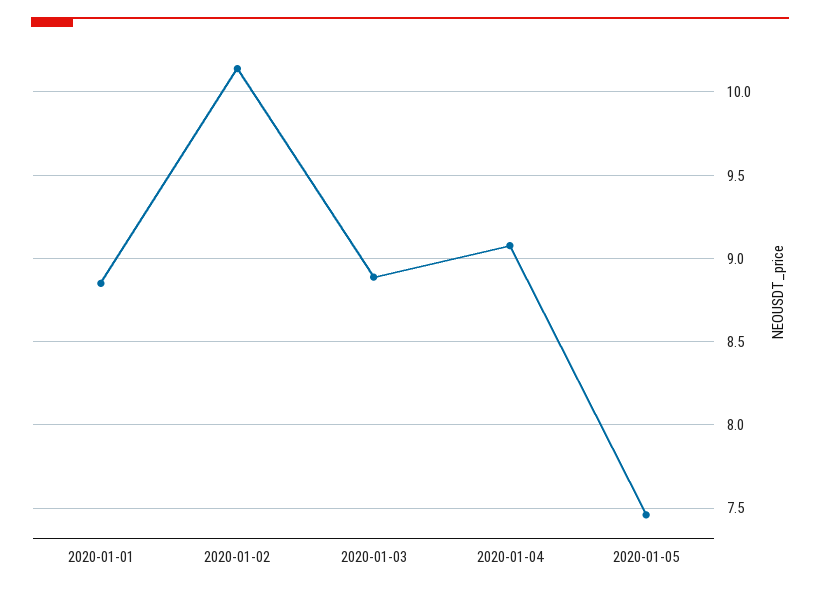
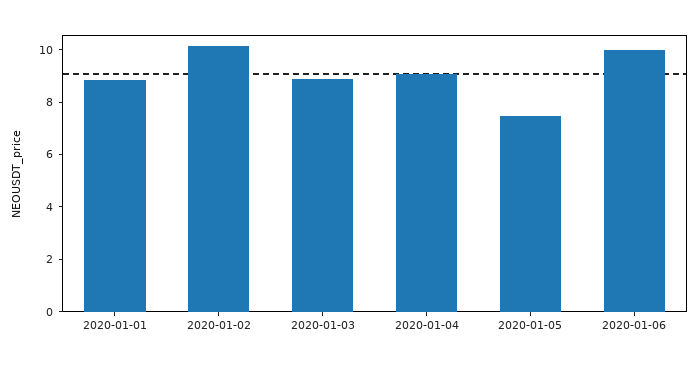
2020-01-06: none -> 10

